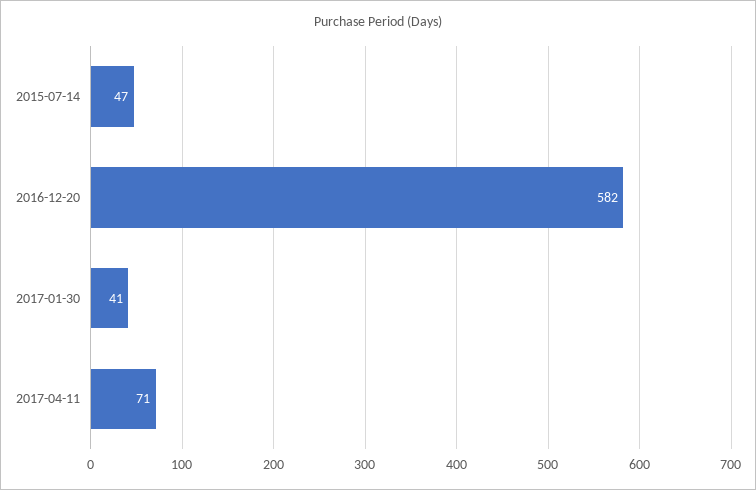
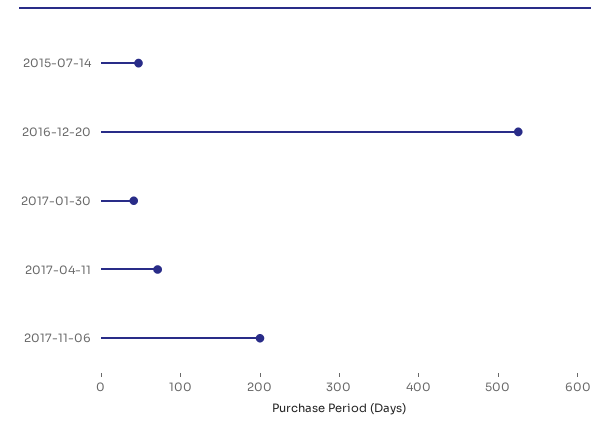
2016-12-20: 582 -> 520
2017-11-06: none -> 200

